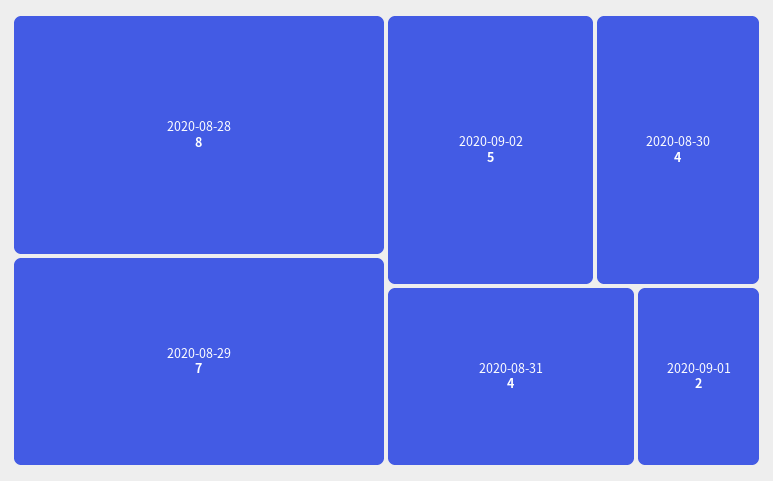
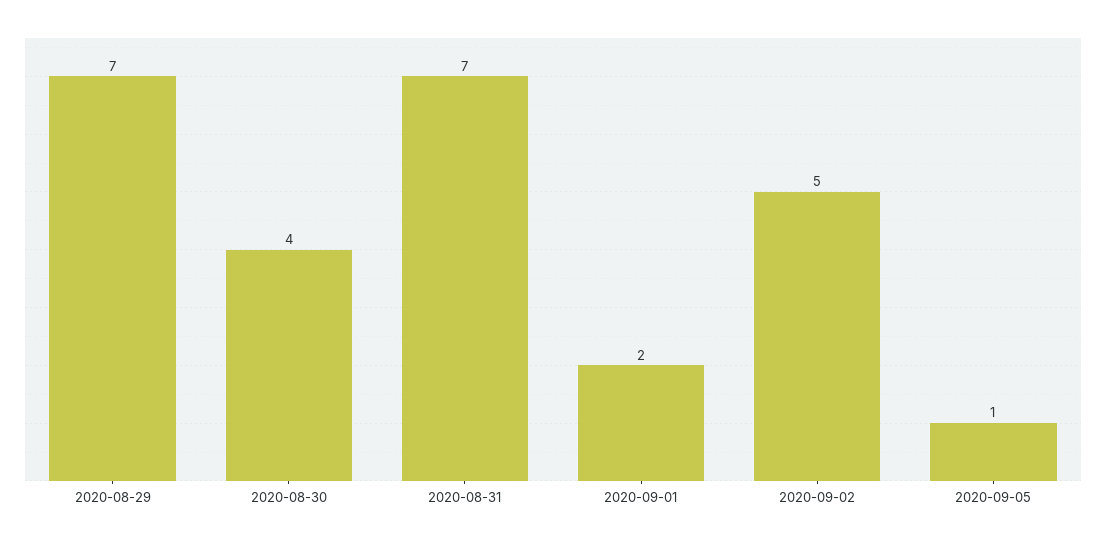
2020-08-28: 8 -> none
2020-08-31: 4 -> 7
2020-09-05: none -> 1

